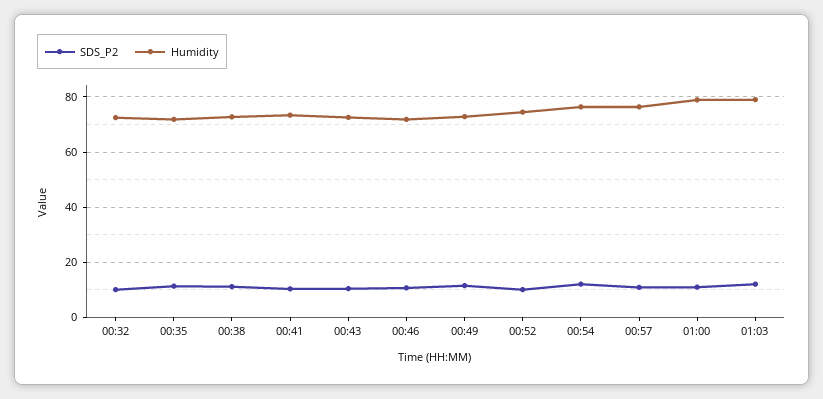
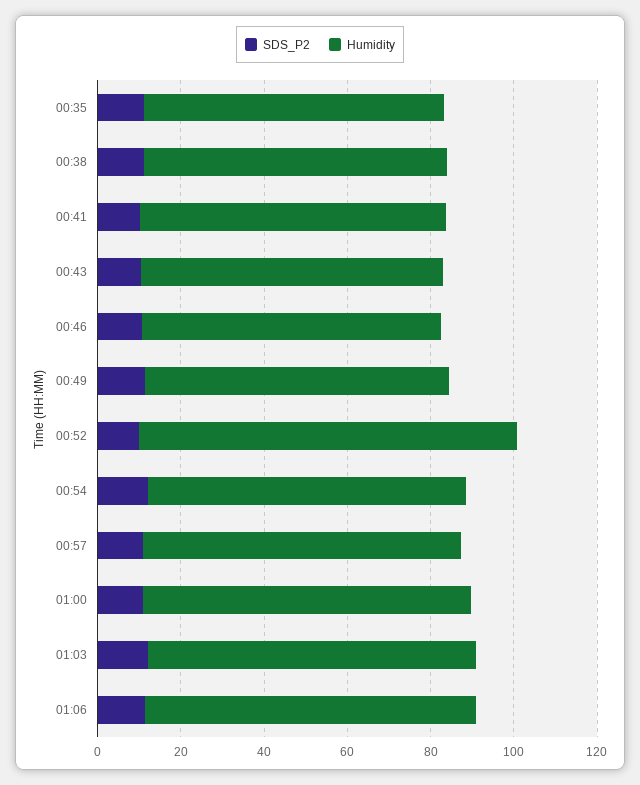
SDS_P2, 00:32: 10 -> none
Humidity, 00:32: 72.5 -> none
Humidity, 00:52: 75 -> 90
SDS_P2, 01:06: none -> 10
Humidity, 01:06: none -> 80

